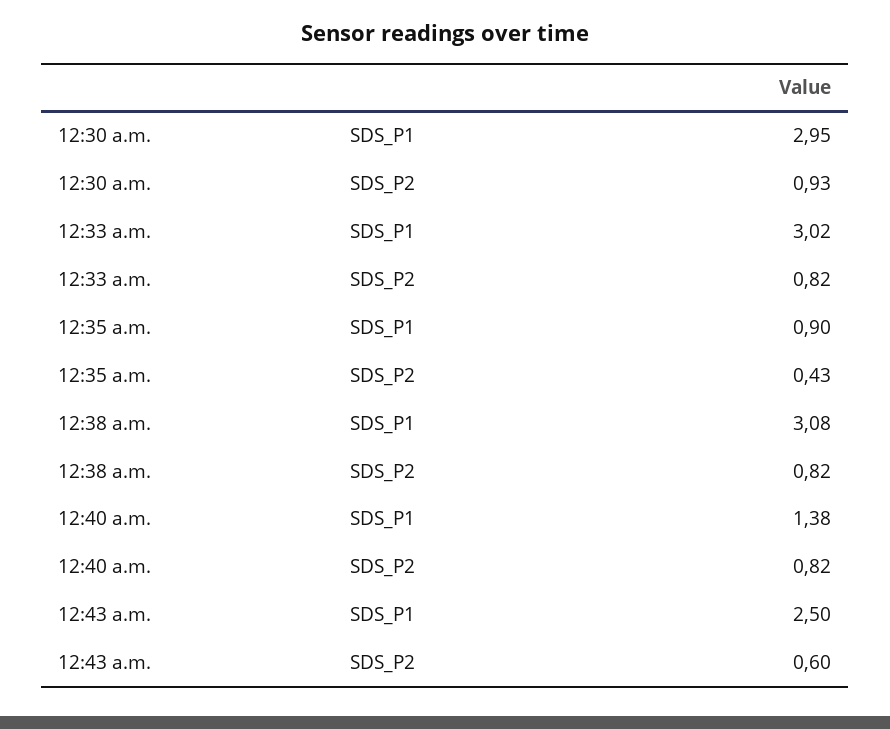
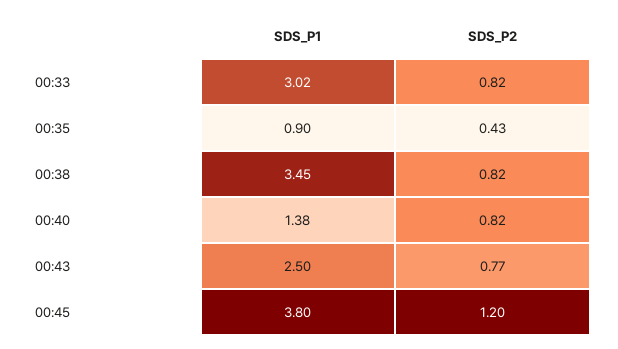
12:30 a.m., SDS_P1: 2.95 -> none
12:30 a.m., SDS_P2: 0.93 -> none
12:38 a.m., SDS_P1: 3.08 -> 3.45
12:43 a.m., SDS_P2: 0.6 -> 0.77
00:45, SDS_P1: none -> 3.8
00:45, SDS_P2: none -> 1.2

